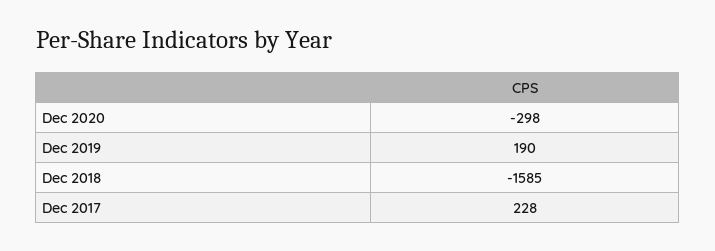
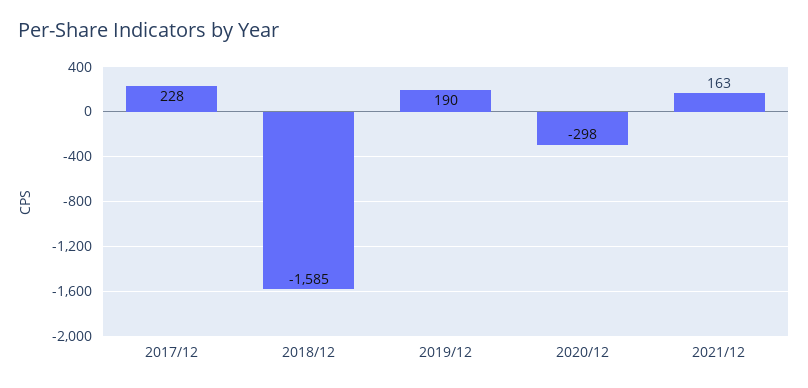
2021/12: none -> 163

